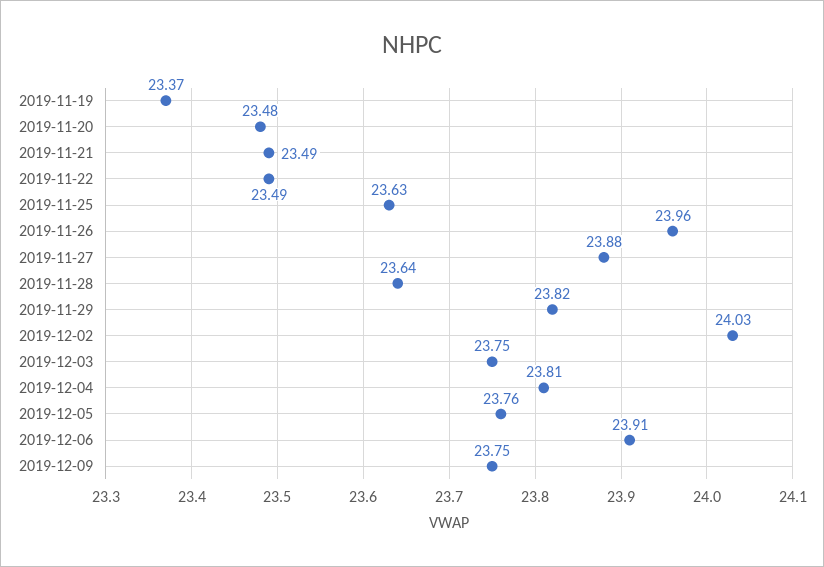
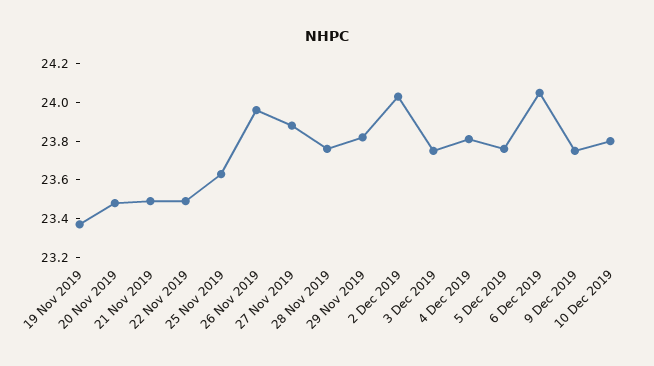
2019-11-28: 23.64 -> 23.75
2019-12-06: 23.91 -> 24.05
10 Dec 2019: none -> 23.8

